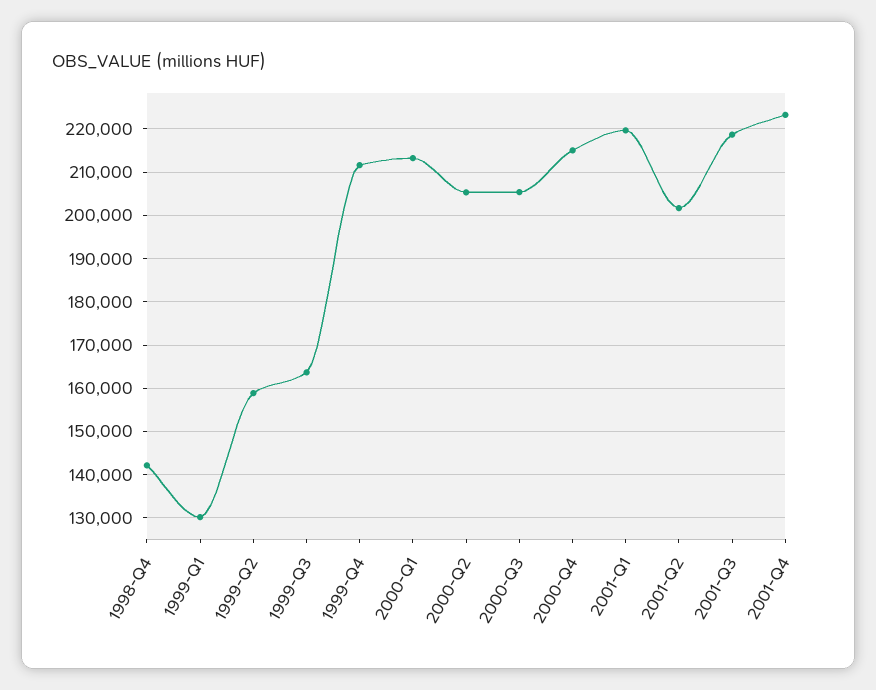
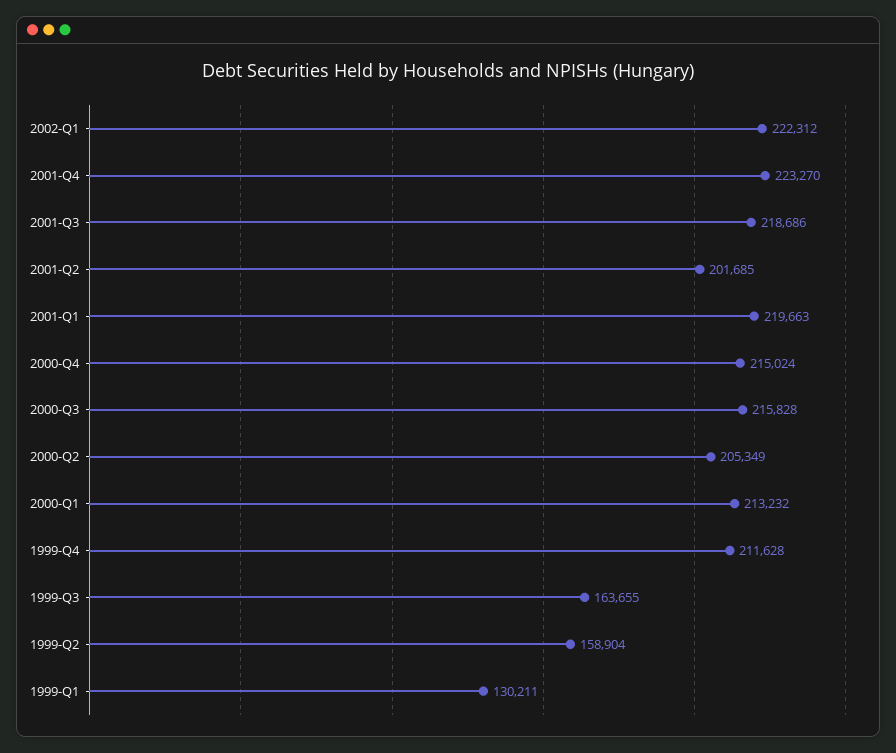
1998-Q4: 142000 -> none
2000-Q3: 206000 -> 215828
2002-Q1: none -> 222312

